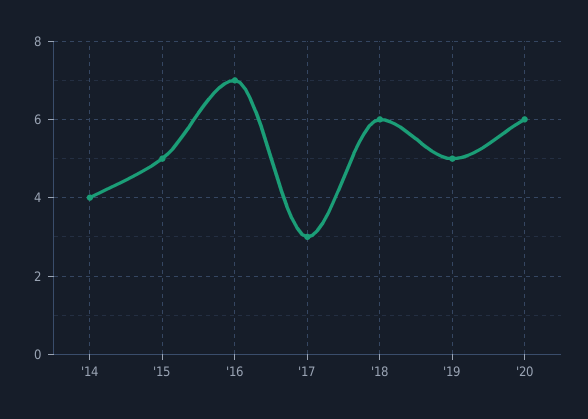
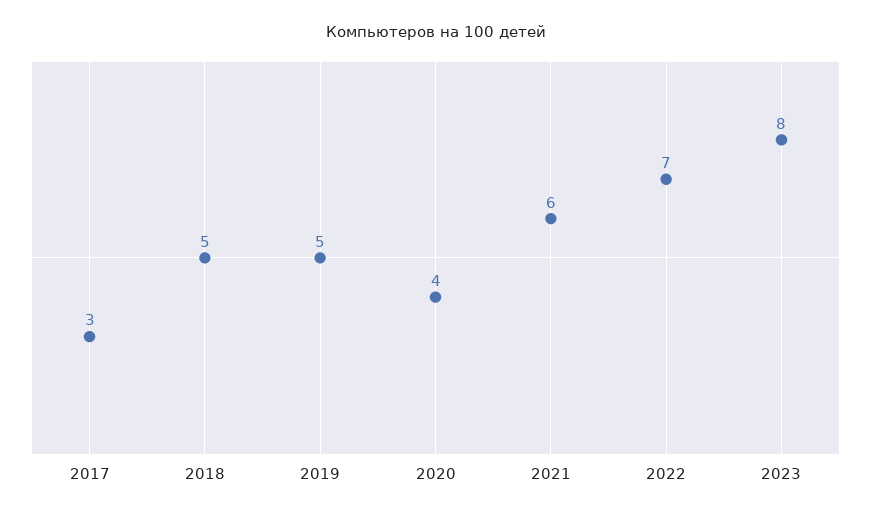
'14: 4 -> none
'15: 5 -> none
'16: 7 -> none
'18: 6 -> 5
'20: 6 -> 4
2021: none -> 6
2022: none -> 7
2023: none -> 8

